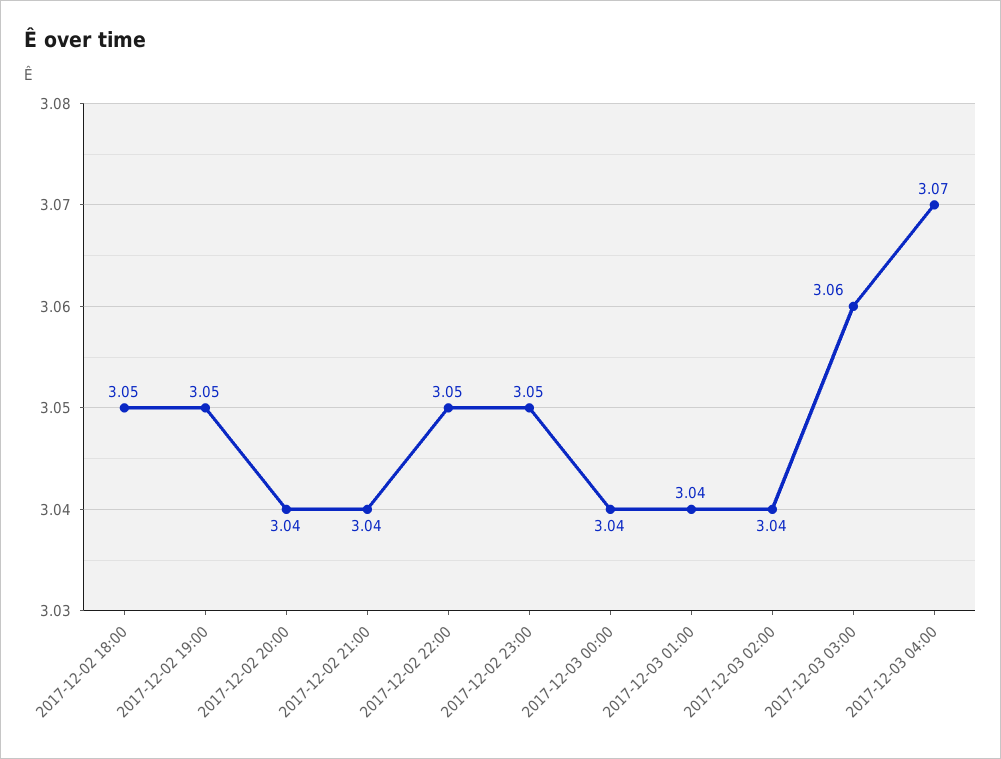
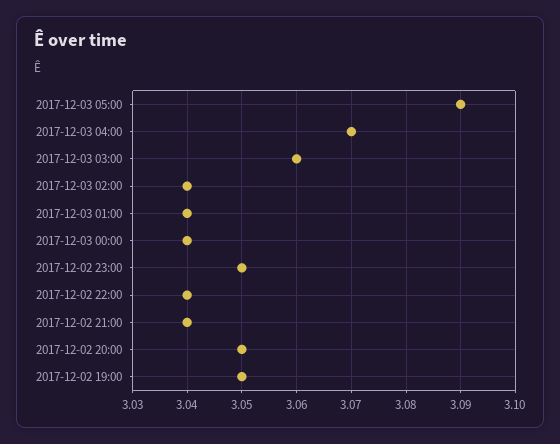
2017-12-02 18:00: 3.05 -> none
2017-12-02 20:00: 3.04 -> 3.05
2017-12-02 22:00: 3.05 -> 3.04
2017-12-03 05:00: none -> 3.09

